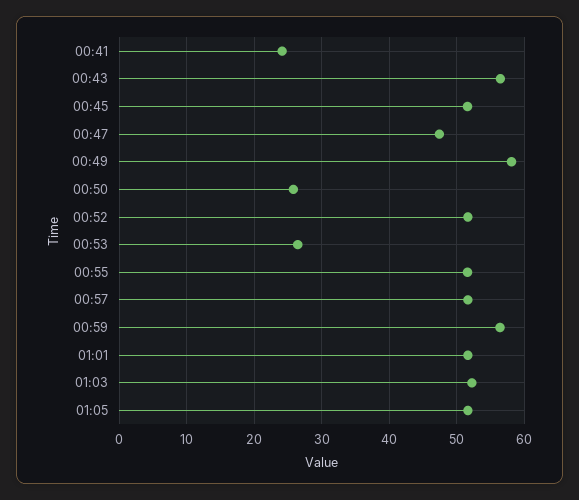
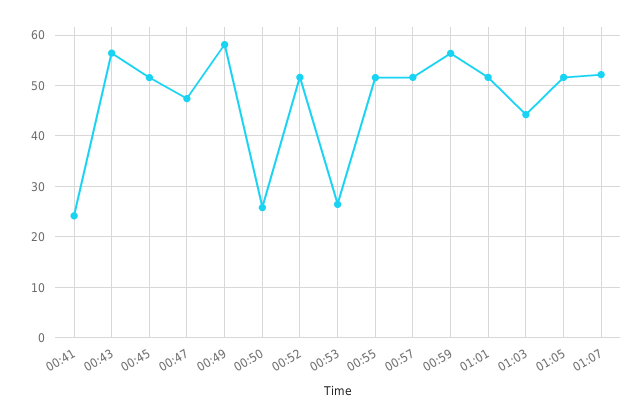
01:03: 52 -> 44
01:07: none -> 52

